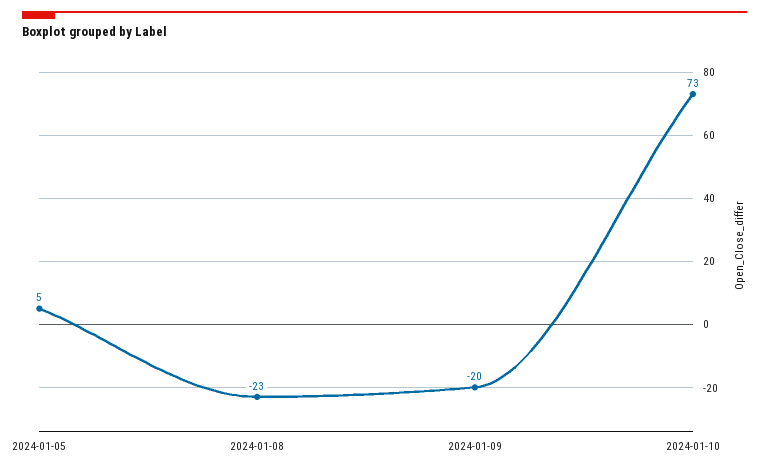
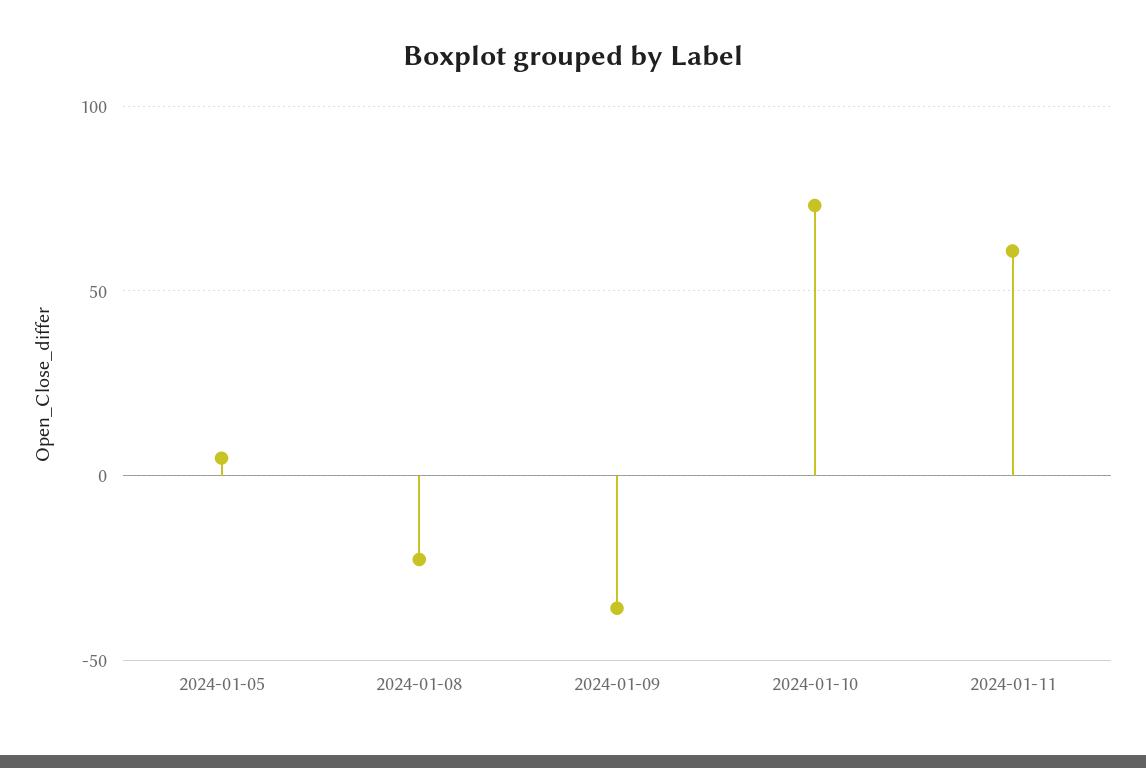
2024-01-09: -20 -> -35
2024-01-11: none -> 60

